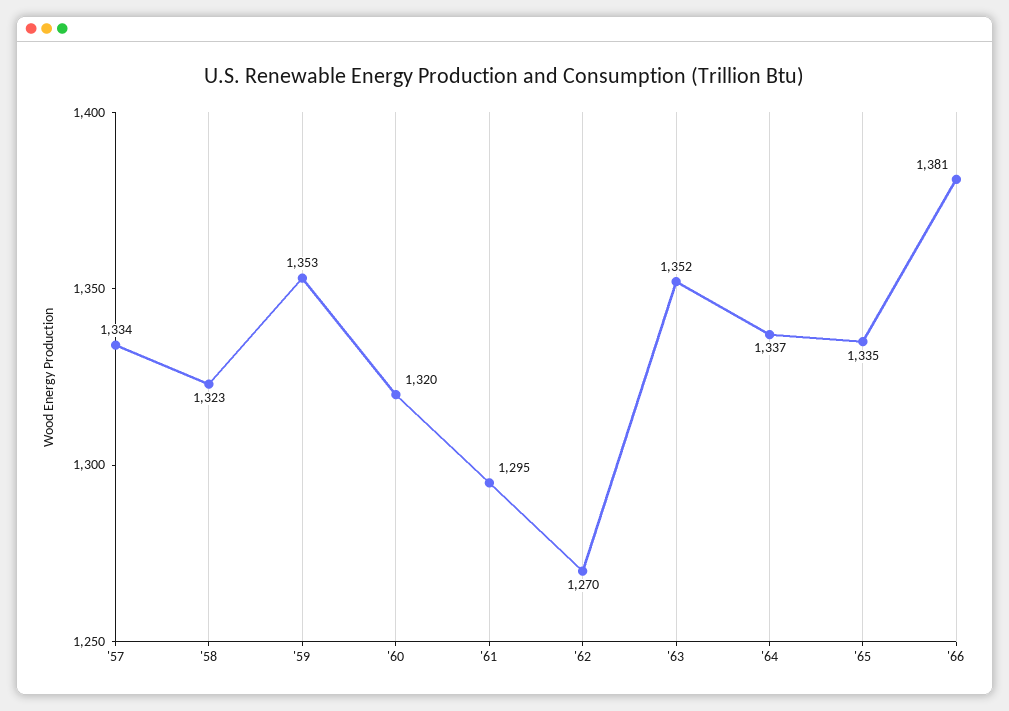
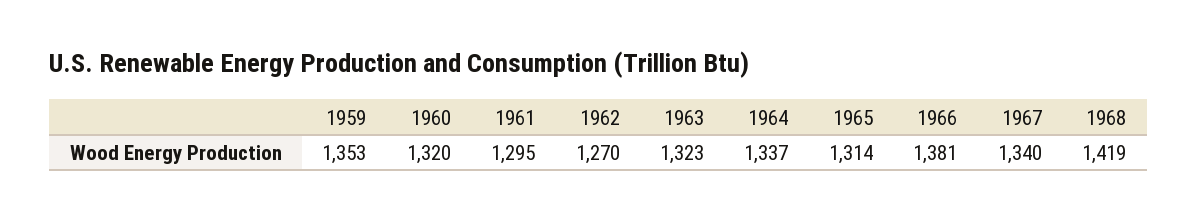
'57: 1334 -> none
'58: 1323 -> none
'63: 1352 -> 1323
'65: 1335 -> 1314
1967: none -> 1340
1968: none -> 1419

